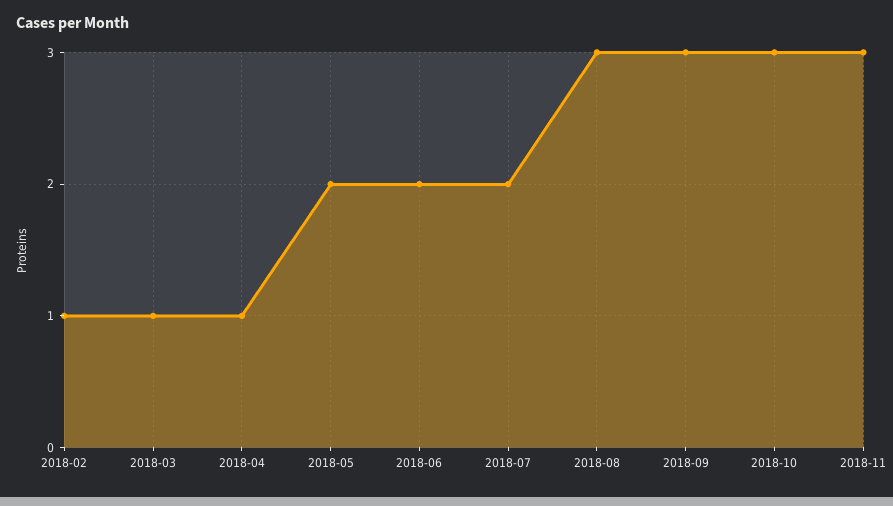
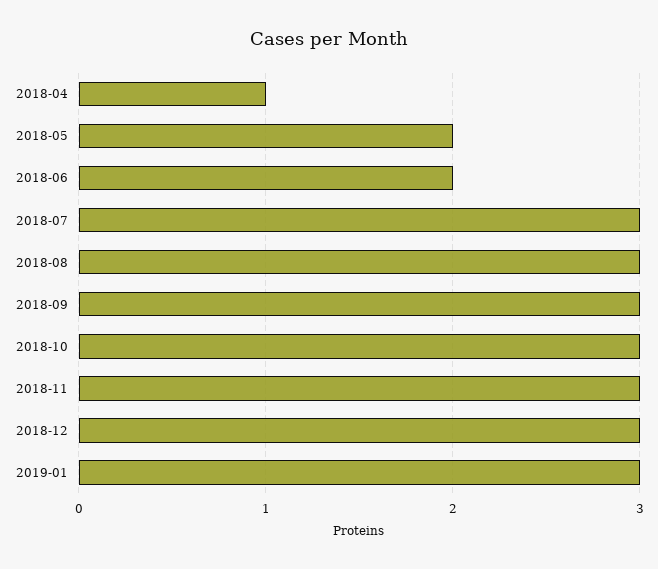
2018-02: 1 -> none
2018-03: 1 -> none
2018-07: 2 -> 3
2018-12: none -> 3
2019-01: none -> 3

